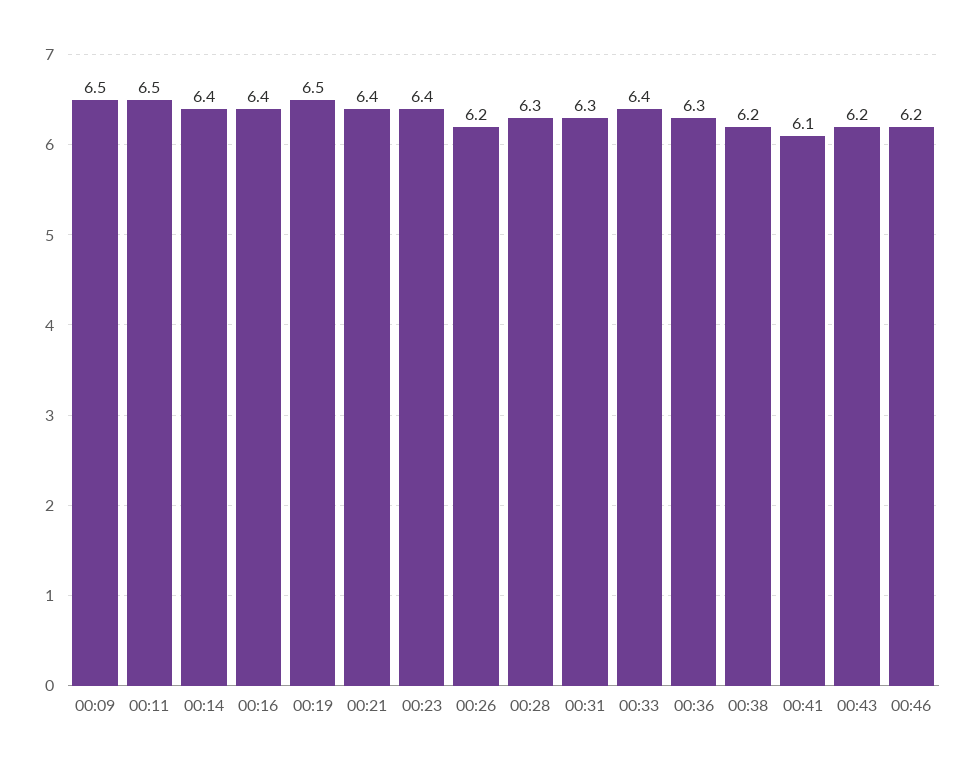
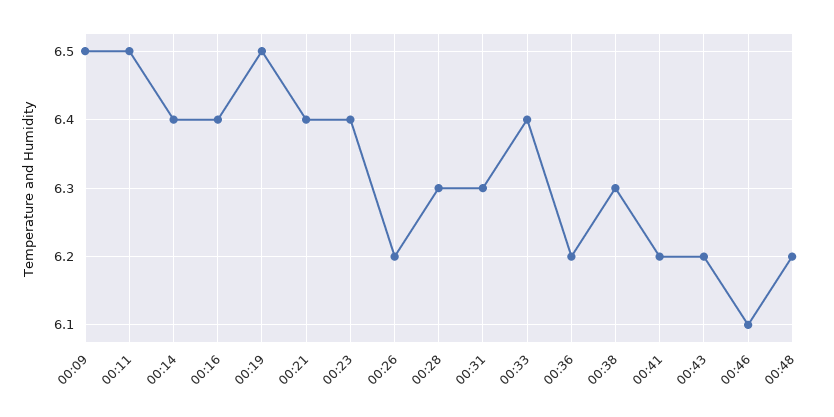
00:36: 6.3 -> 6.2
00:38: 6.2 -> 6.3
00:41: 6.1 -> 6.2
00:46: 6.2 -> 6.1
00:48: none -> 6.2

